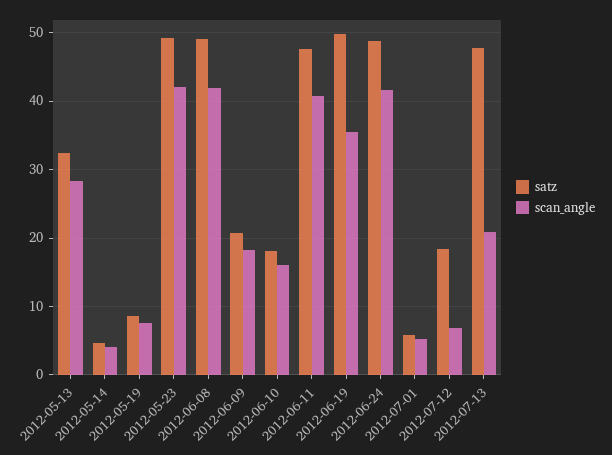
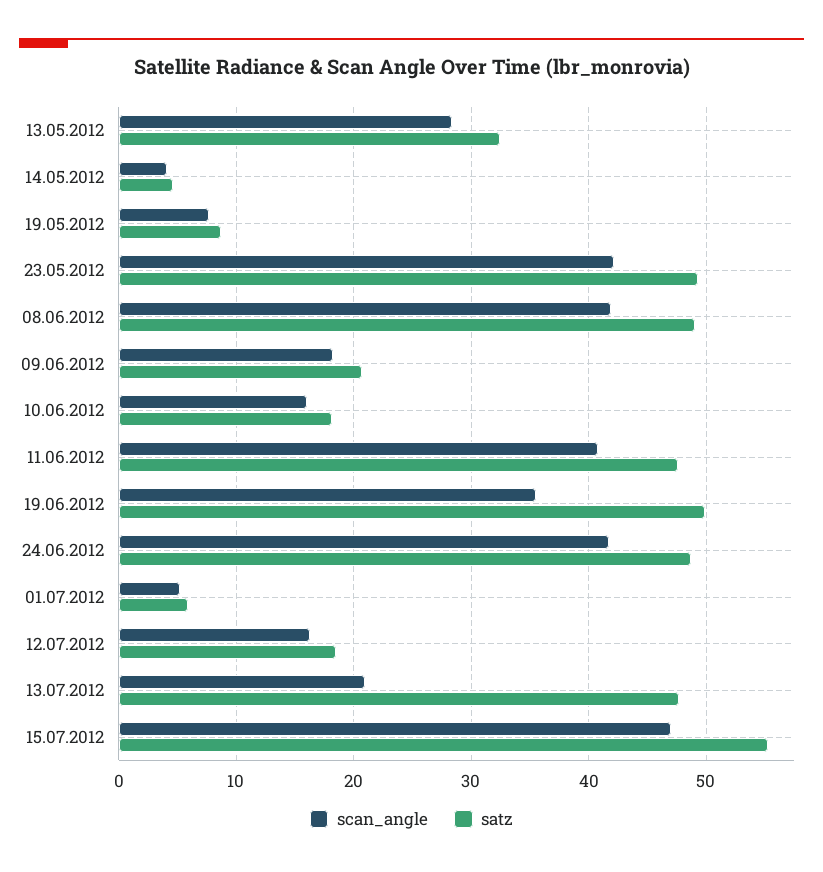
scan_angle, 2012-07-12: 7 -> 16
scan_angle, 15.07.2012: none -> 47
satz, 15.07.2012: none -> 55

